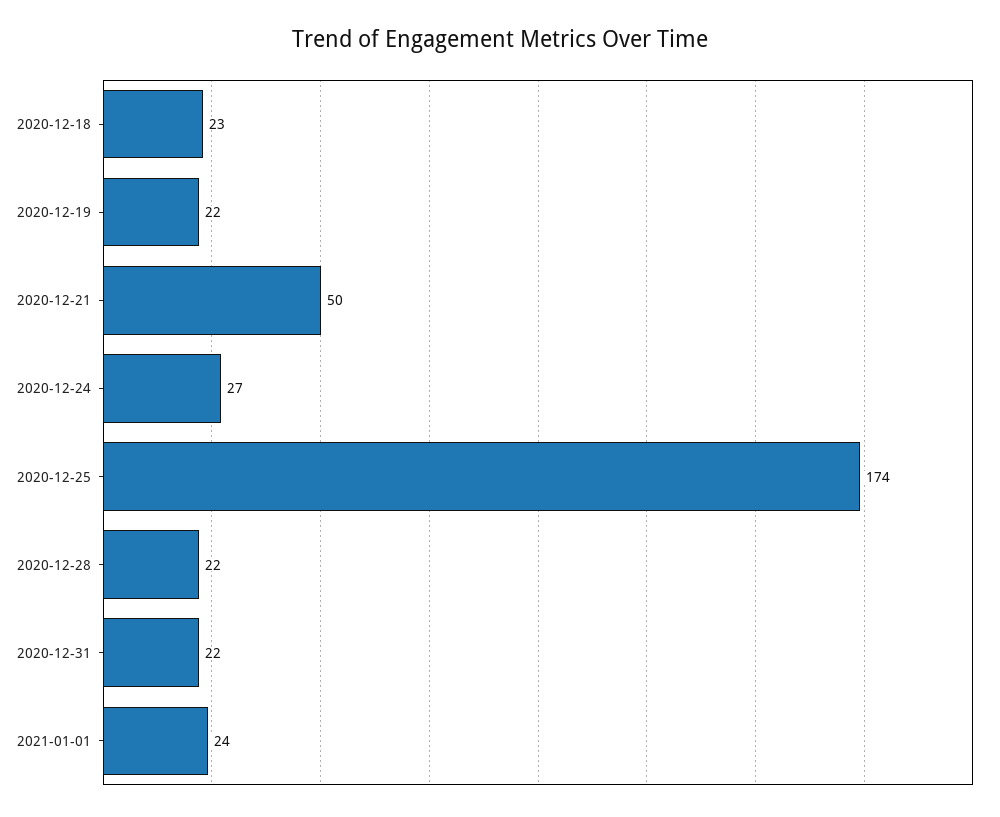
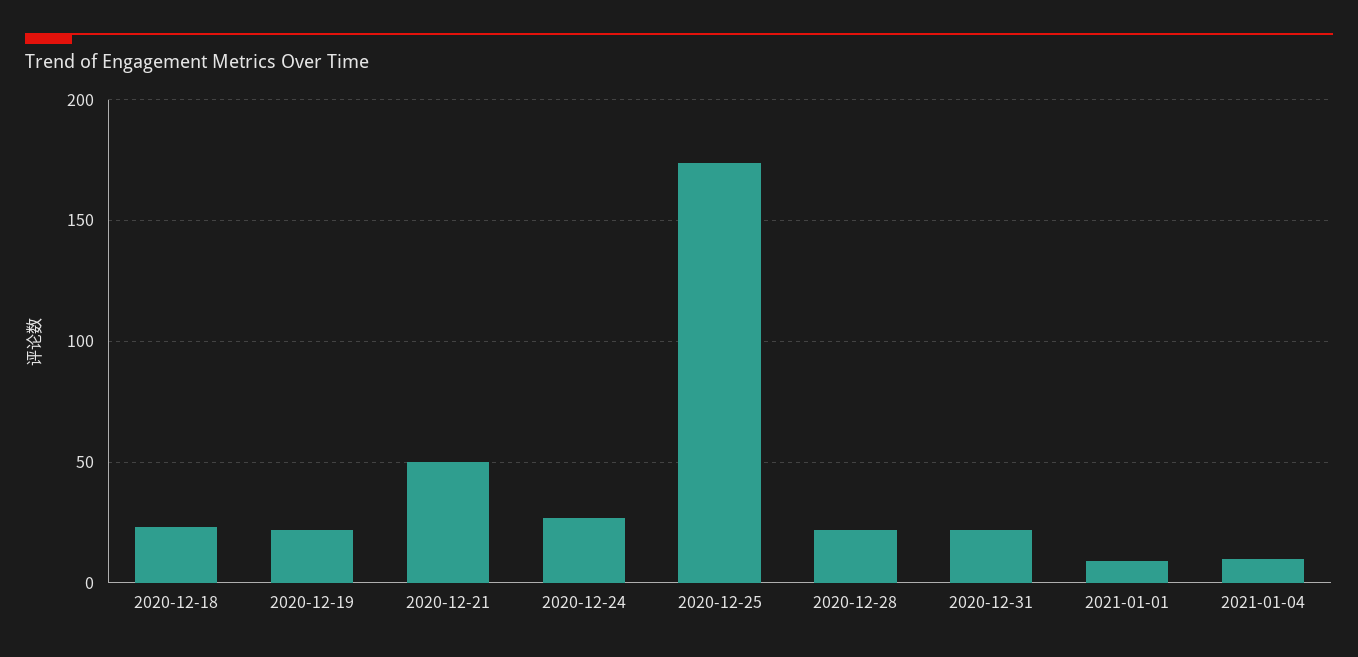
2021-01-01: 24 -> 10
2021-01-04: none -> 10

